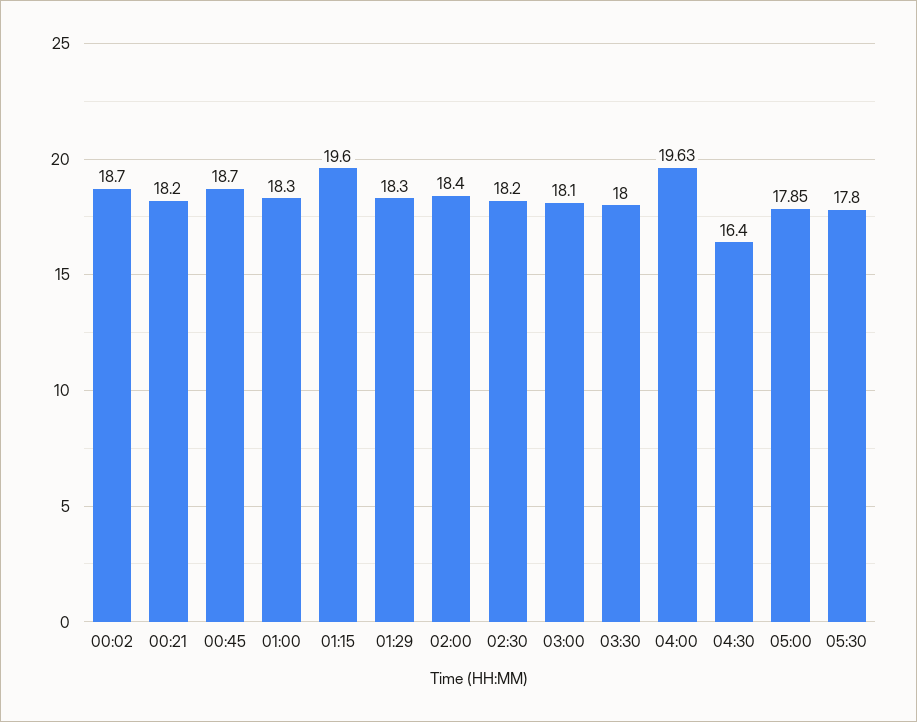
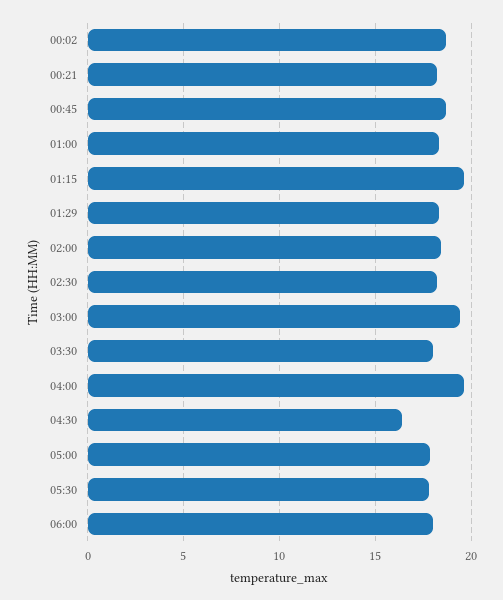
03:00: 18.1 -> 19.5
06:00: none -> 18

